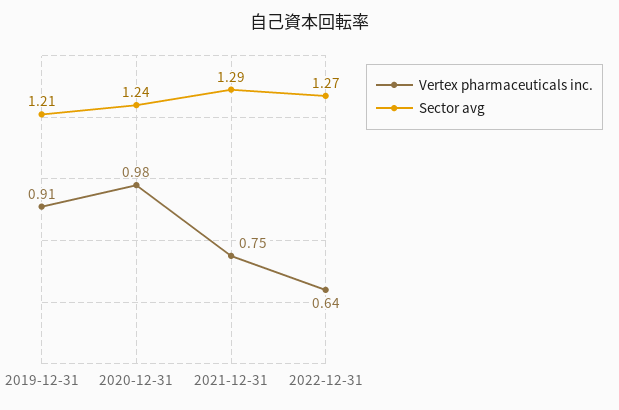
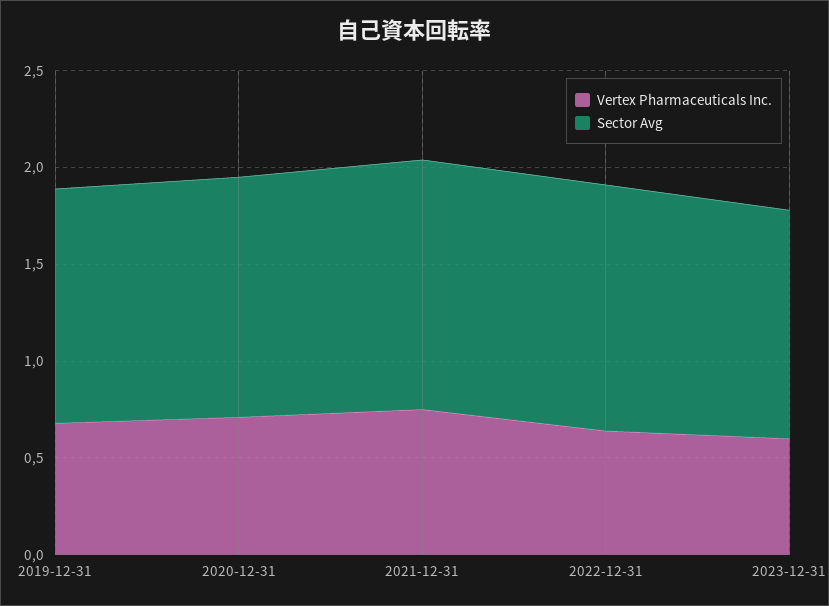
Vertex pharmaceuticals inc., 2019-12-31: 0.91 -> 0.7
Vertex pharmaceuticals inc., 2020-12-31: 0.98 -> 0.7
Vertex pharmaceuticals inc., 2023-12-31: none -> 0.6
Sector avg, 2023-12-31: none -> 1.2

